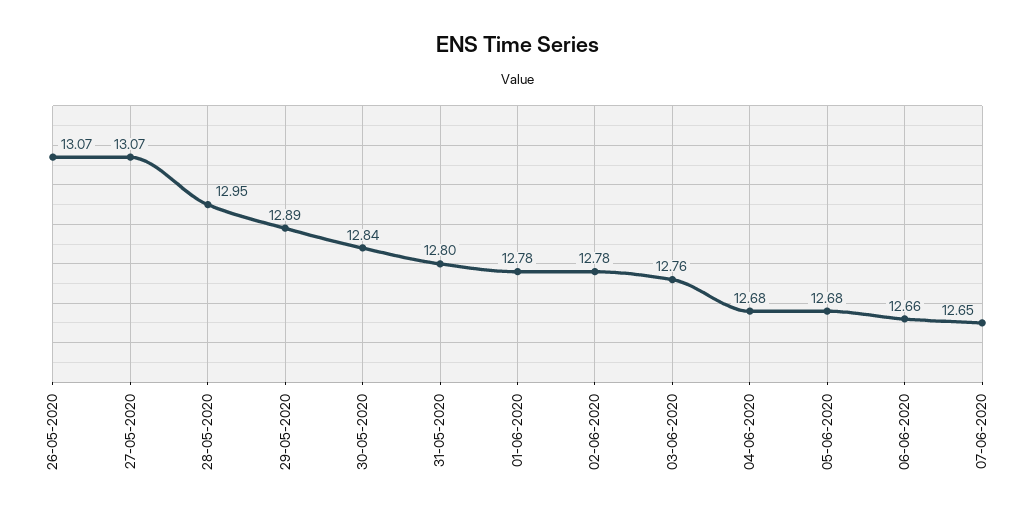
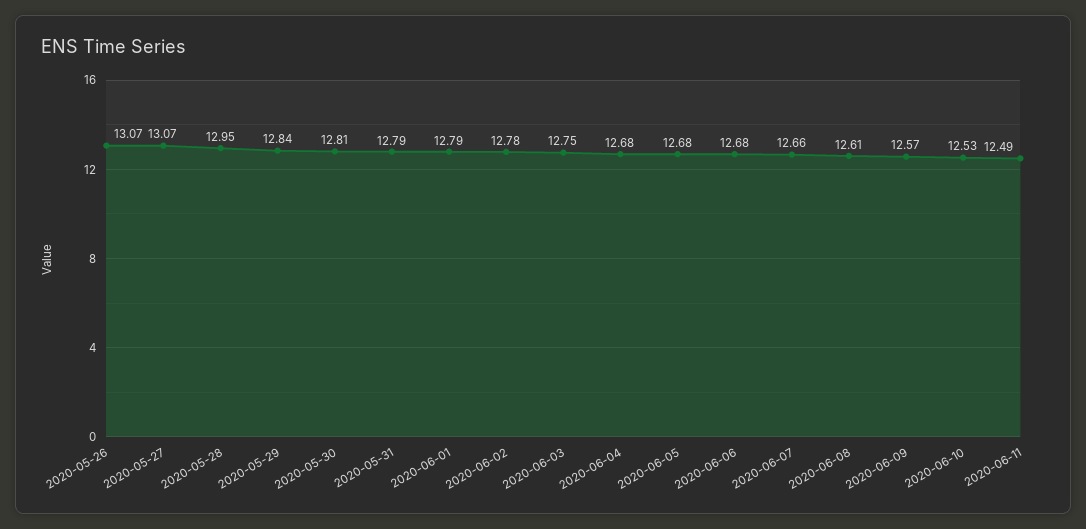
29-05-2020: 12.89 -> 12.84
30-05-2020: 12.84 -> 12.81
31-05-2020: 12.8 -> 12.79
01-06-2020: 12.78 -> 12.79
03-06-2020: 12.76 -> 12.75
06-06-2020: 12.66 -> 12.68
07-06-2020: 12.65 -> 12.66
2020-06-08: none -> 12.61
2020-06-09: none -> 12.57
2020-06-10: none -> 12.53
2020-06-11: none -> 12.49

